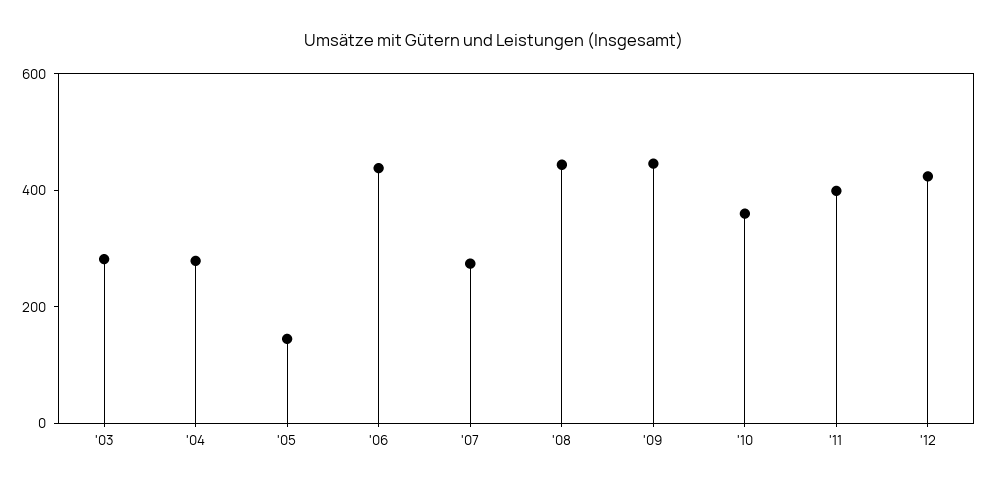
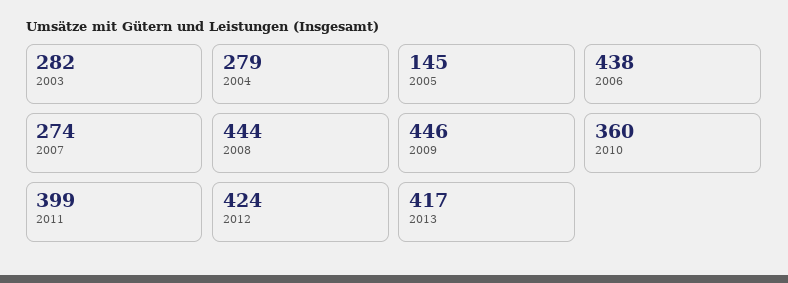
2013: none -> 417

